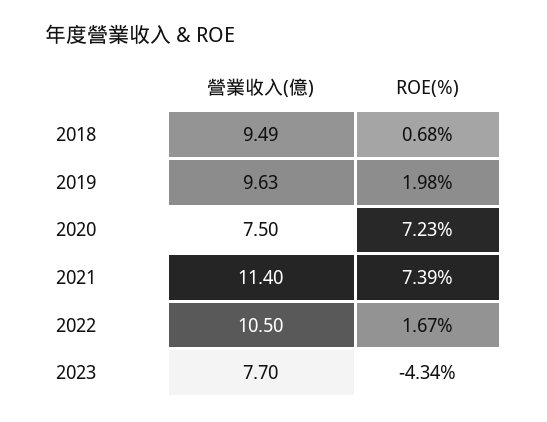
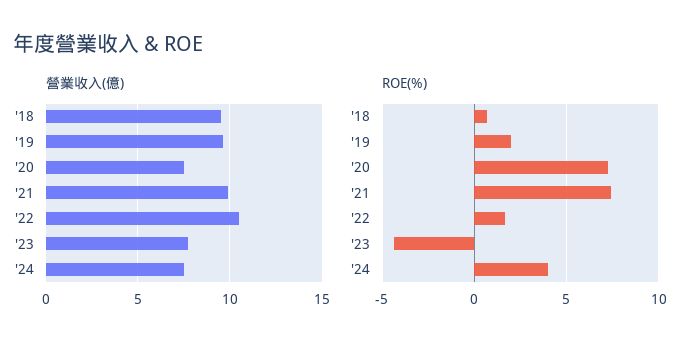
營業收入(億), 2021: 11.4 -> 10
營業收入(億), '24: none -> 7.5
ROE(%), '24: none -> 4

